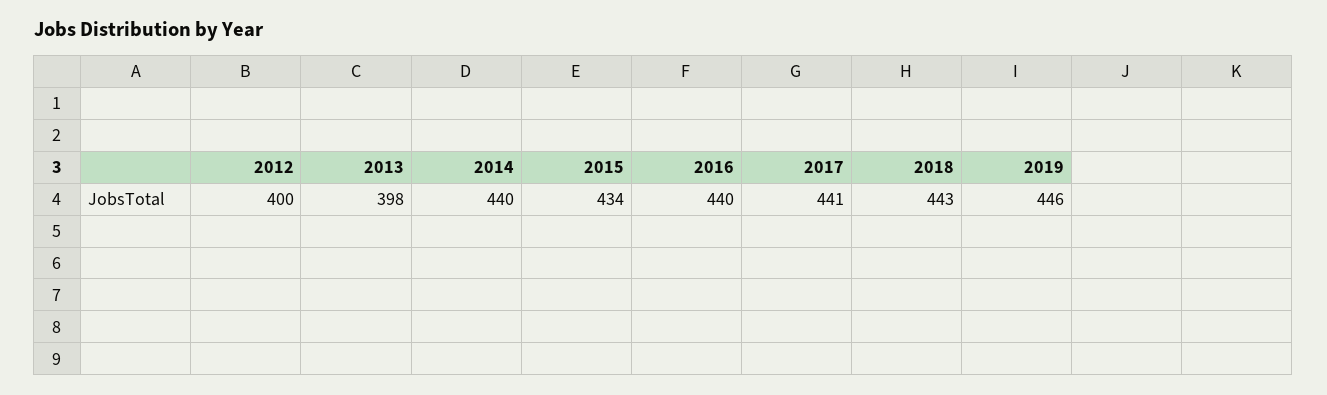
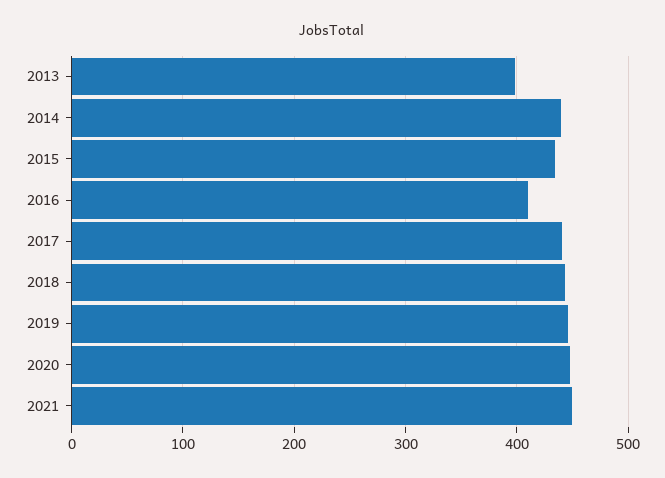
2012: 400 -> none
2016: 440 -> 410
2020: none -> 450
2021: none -> 450

